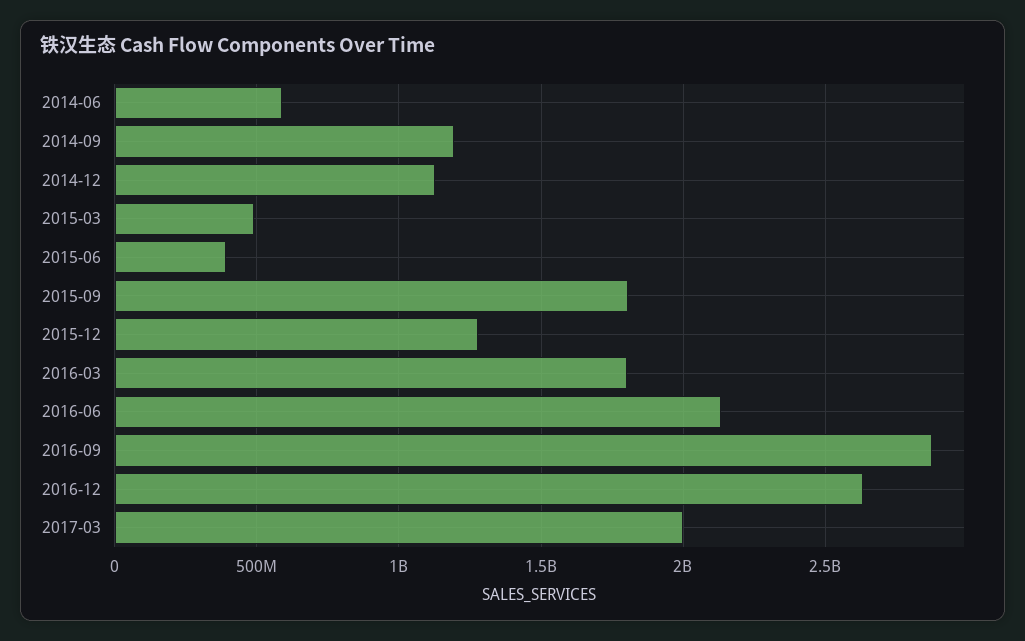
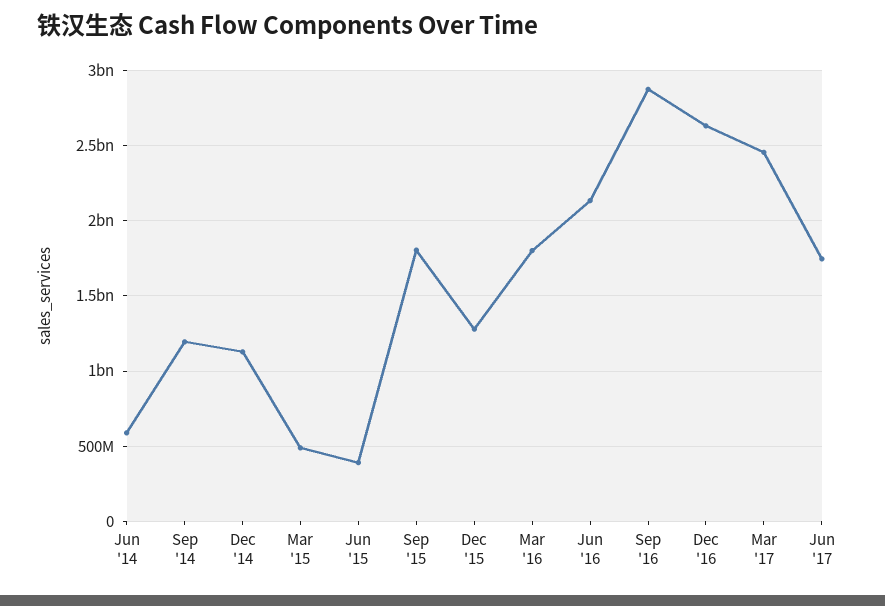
2017-03: 2000000000 -> 2450000000
Jun '17: none -> 1750000000

